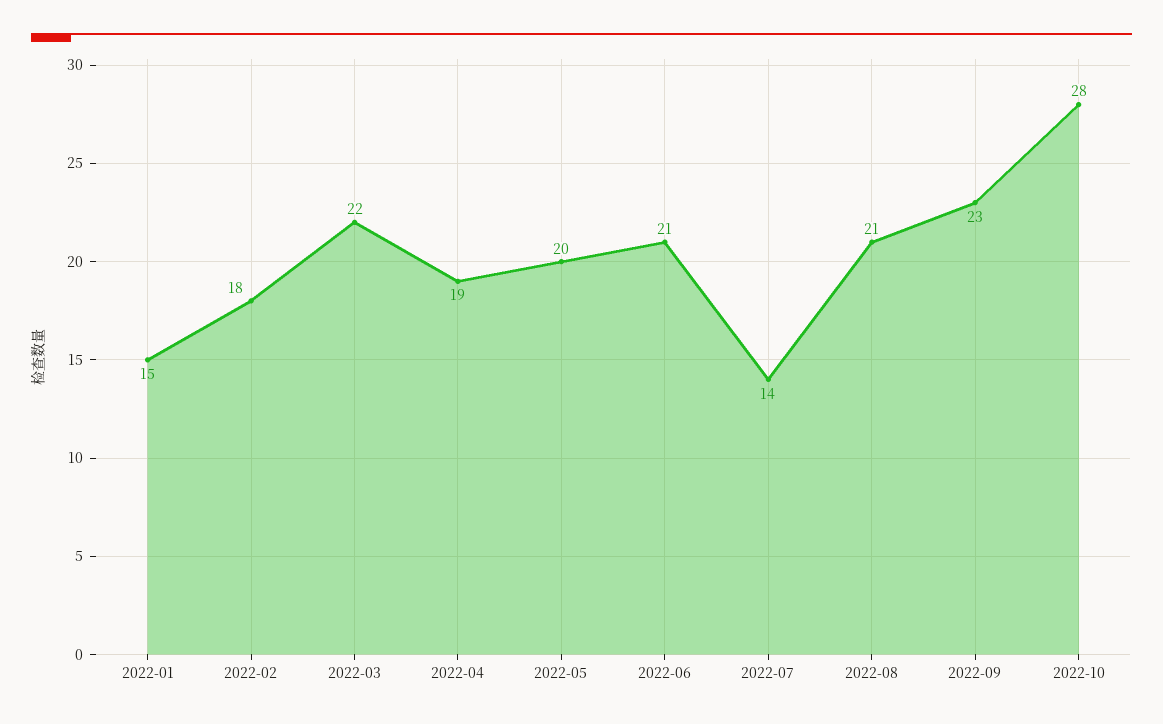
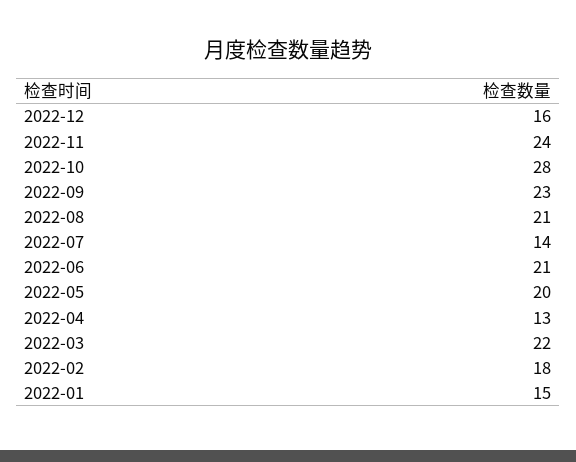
2022-04: 19 -> 13
2022-12: none -> 16
2022-11: none -> 24

